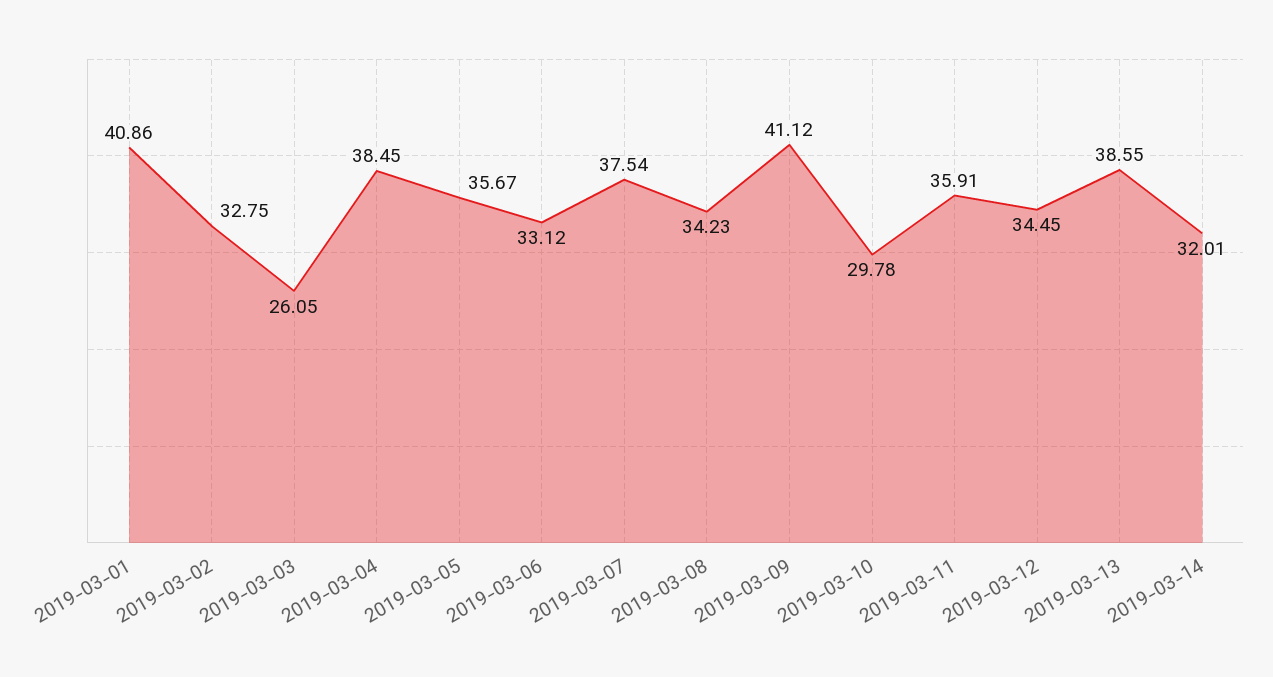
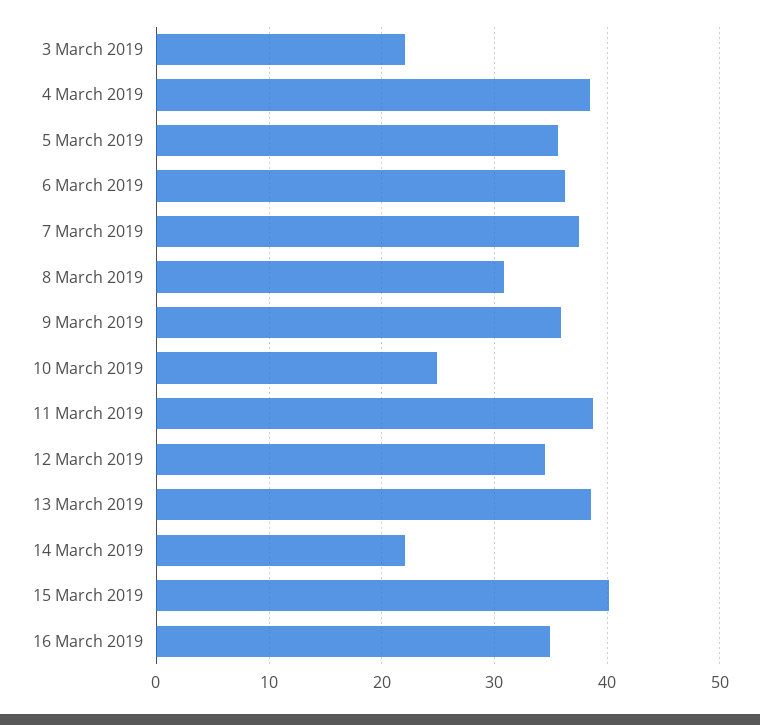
2019-03-01: 40.86 -> none
2019-03-02: 32.75 -> none
2019-03-03: 26.05 -> 22
2019-03-06: 33.12 -> 36
2019-03-08: 34.23 -> 31
2019-03-09: 41.12 -> 36
2019-03-10: 29.78 -> 25
2019-03-11: 35.91 -> 39
2019-03-14: 32.01 -> 22
15 March 2019: none -> 40
16 March 2019: none -> 35

